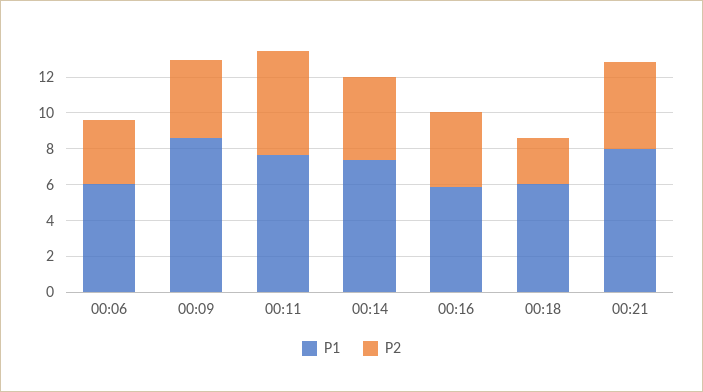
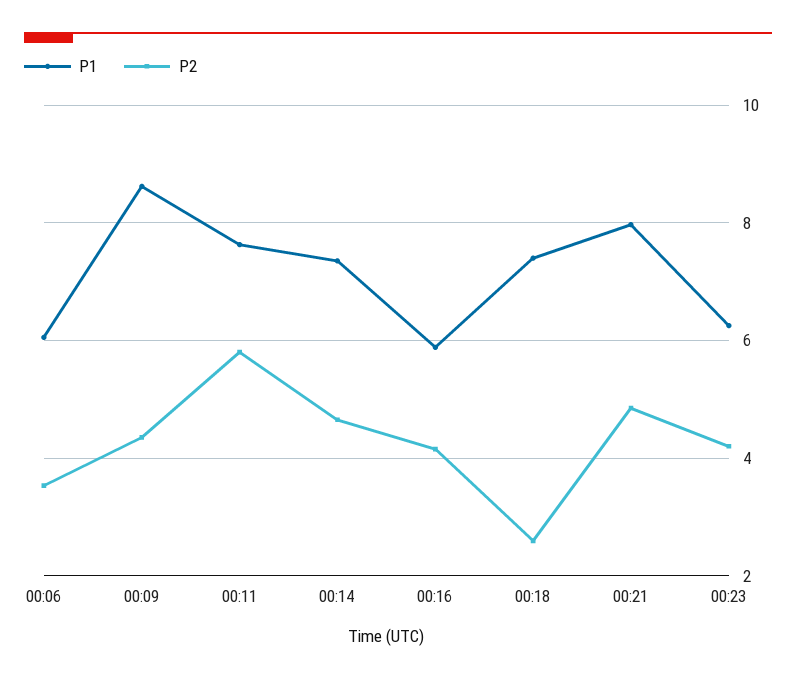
P1, 00:18: 6 -> 7.4
P1, 00:23: none -> 6.2
P2, 00:23: none -> 4.2

